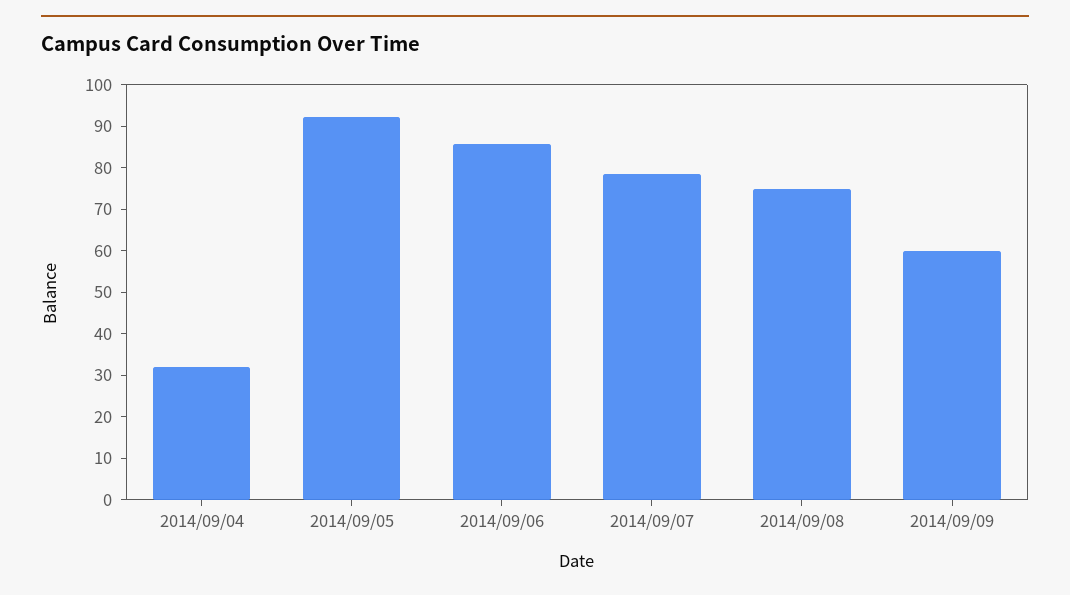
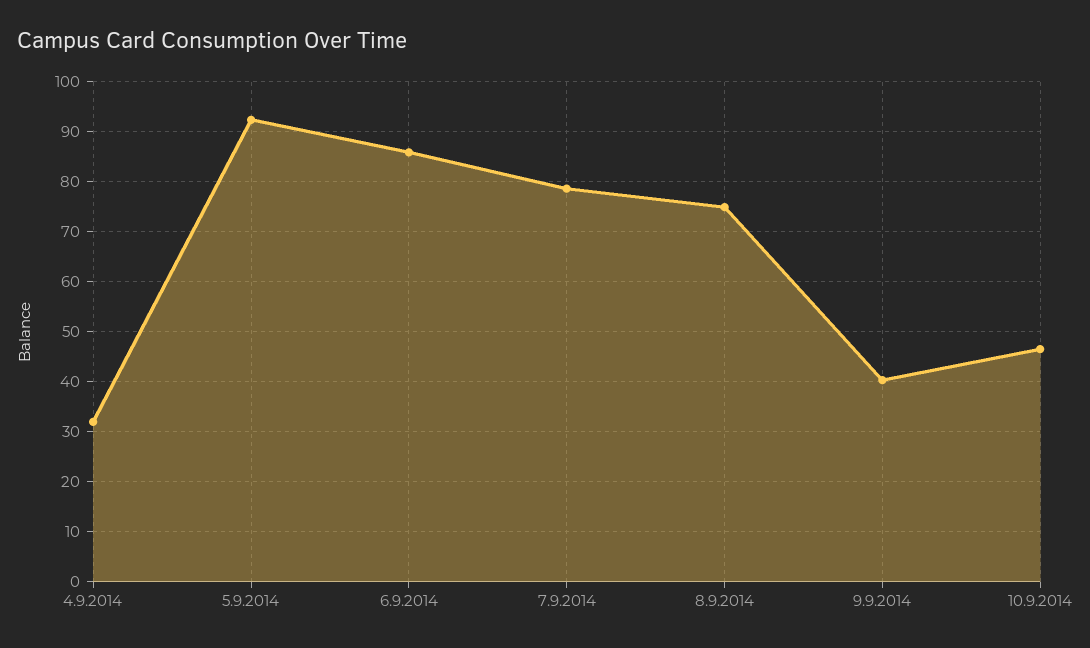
2014/09/09: 60 -> 40
10.9.2014: none -> 46

